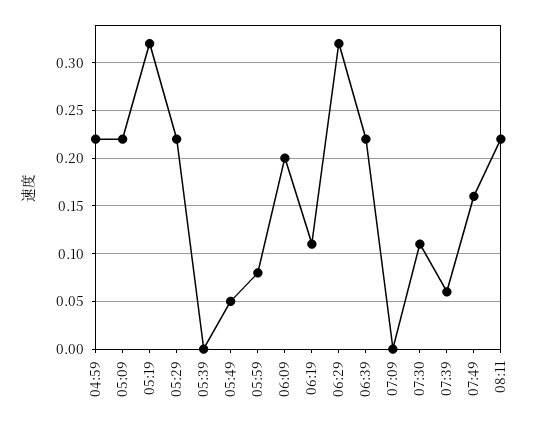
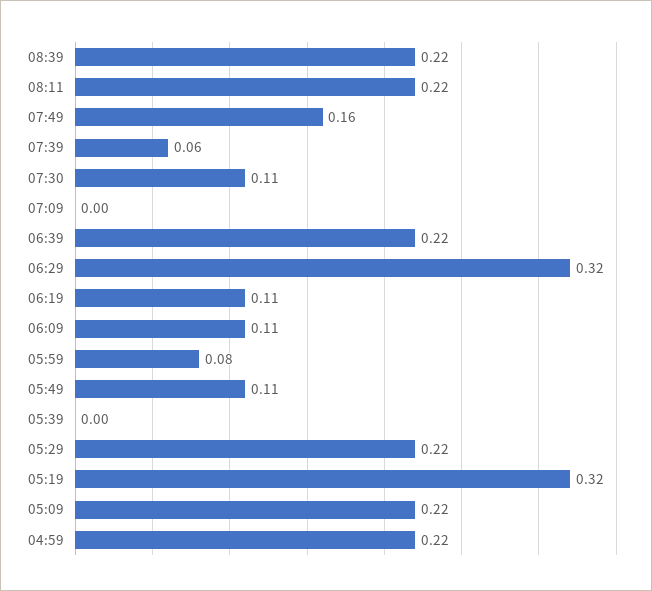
05:49: 0.05 -> 0.11
06:09: 0.2 -> 0.11
08:39: none -> 0.22

